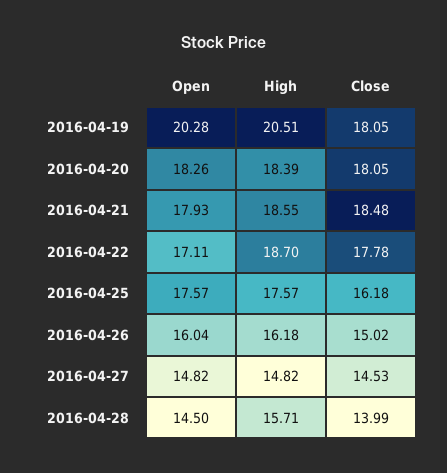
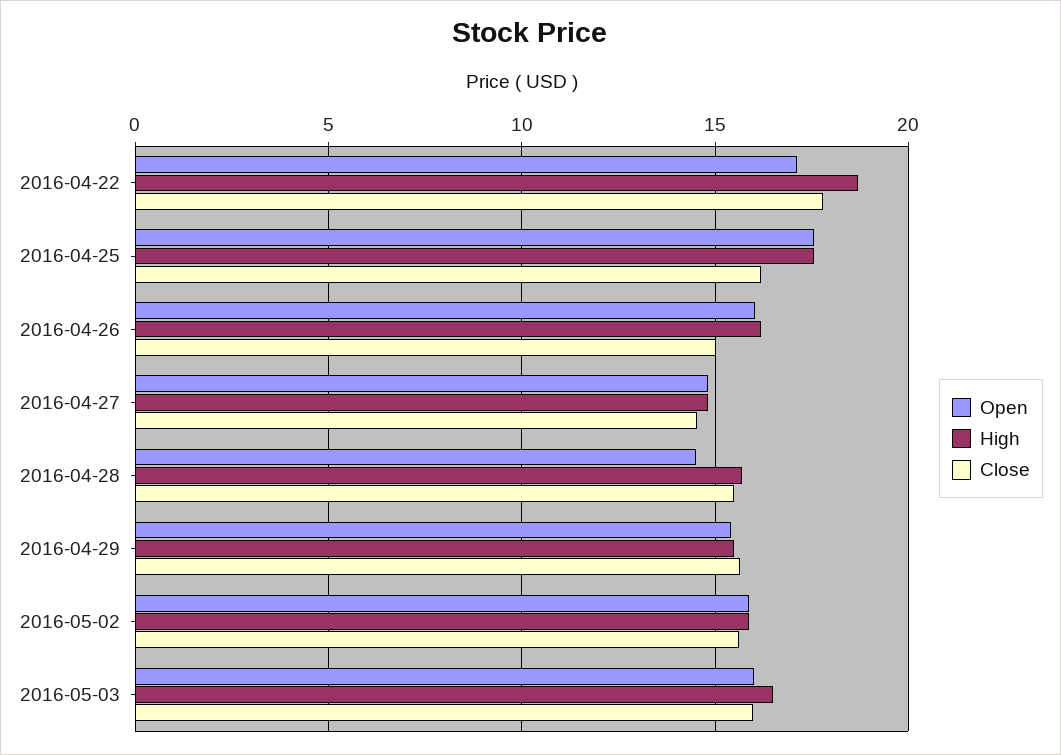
Open, 2016-04-19: 20.28 -> none
High, 2016-04-19: 20.51 -> none
Close, 2016-04-19: 18.05 -> none
Open, 2016-04-20: 18.26 -> none
High, 2016-04-20: 18.39 -> none
Close, 2016-04-20: 18.05 -> none
Open, 2016-04-21: 17.93 -> none
High, 2016-04-21: 18.55 -> none
Close, 2016-04-21: 18.48 -> none
Close, 2016-04-28: 13.99 -> 15.5
Open, 2016-04-29: none -> 15.5
High, 2016-04-29: none -> 15.5
Close, 2016-04-29: none -> 15.5
Open, 2016-05-02: none -> 16
High, 2016-05-02: none -> 16
Close, 2016-05-02: none -> 15.5
Open, 2016-05-03: none -> 16
High, 2016-05-03: none -> 16.5
Close, 2016-05-03: none -> 16

